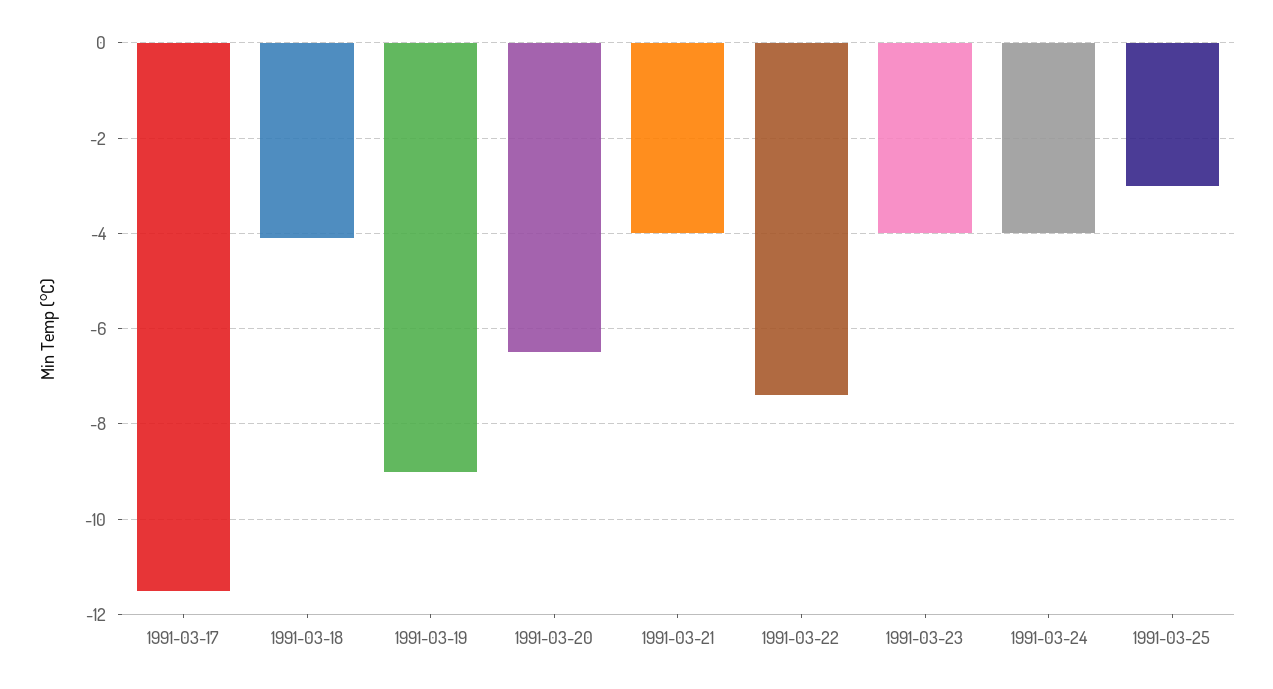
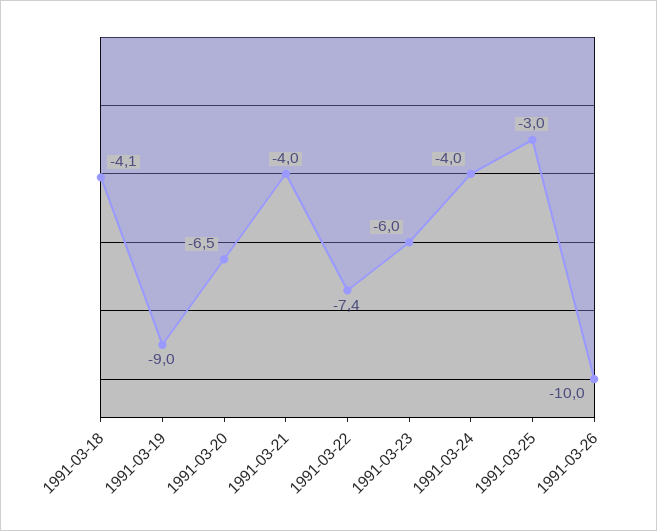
1991-03-17: -11.5 -> none
1991-03-23: -4 -> -6
1991-03-26: none -> -10

